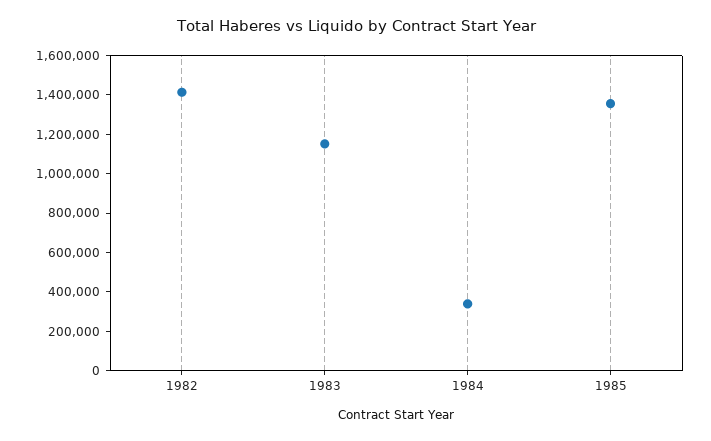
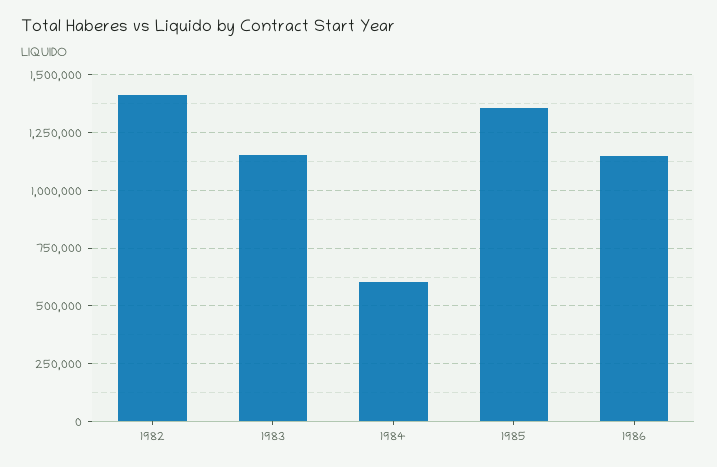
1984: 350000 -> 600000
1986: none -> 1150000

